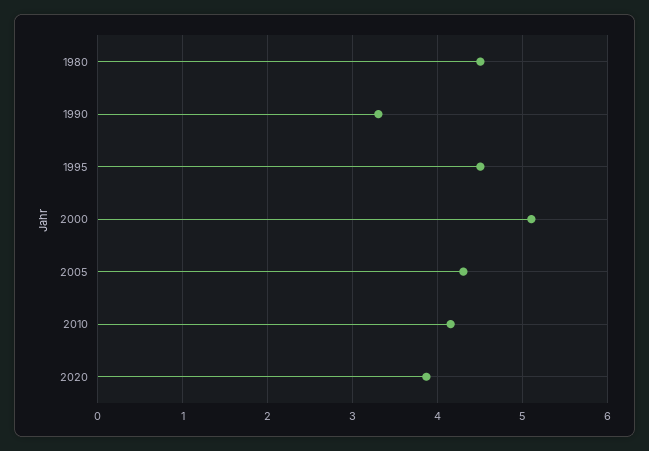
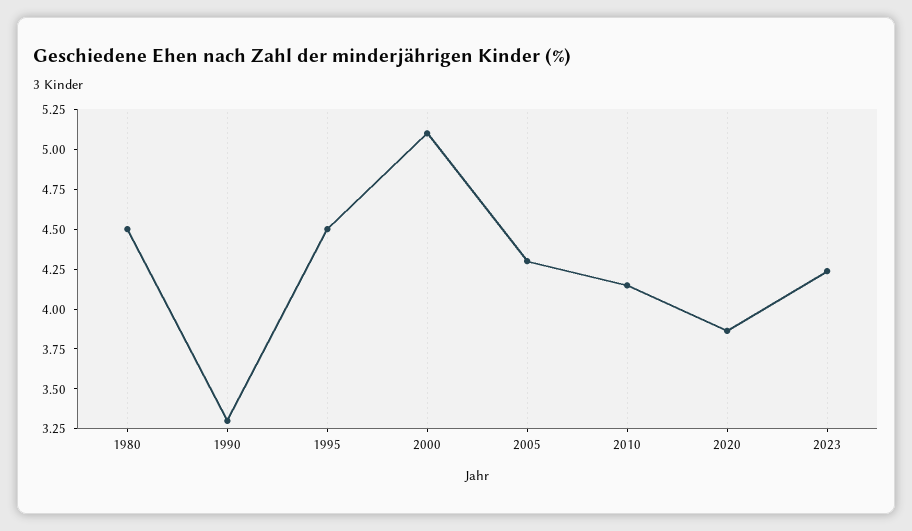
2023: none -> 4.25

